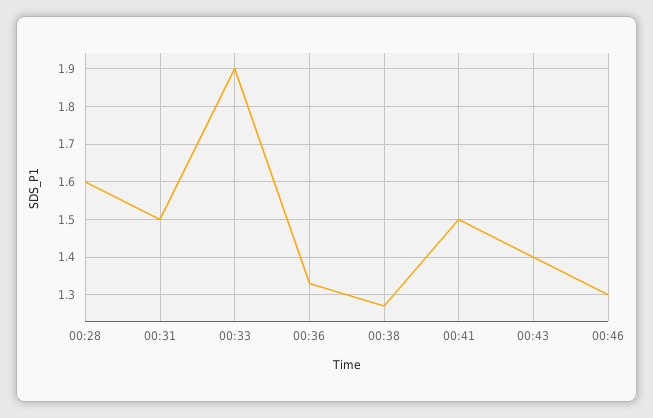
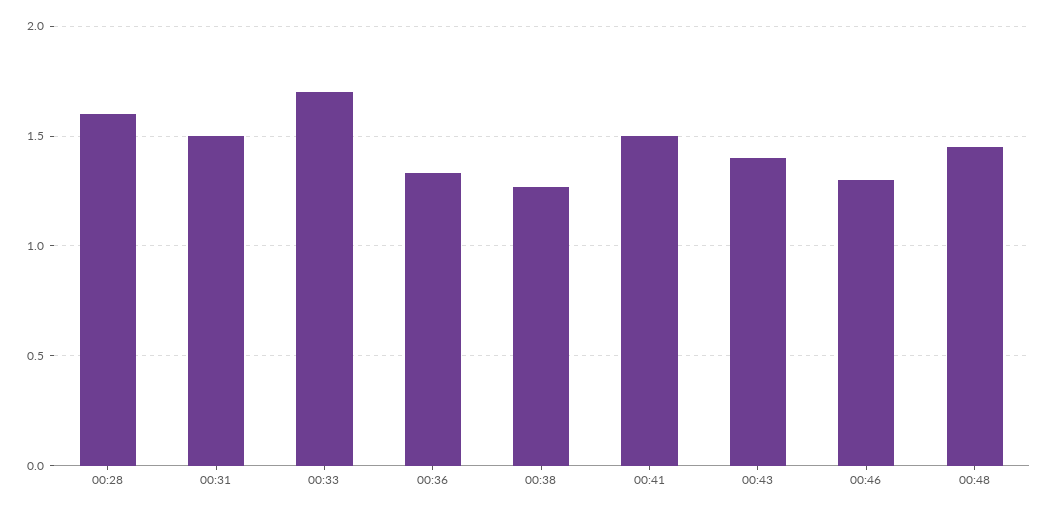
00:33: 1.9 -> 1.7
00:48: none -> 1.45

